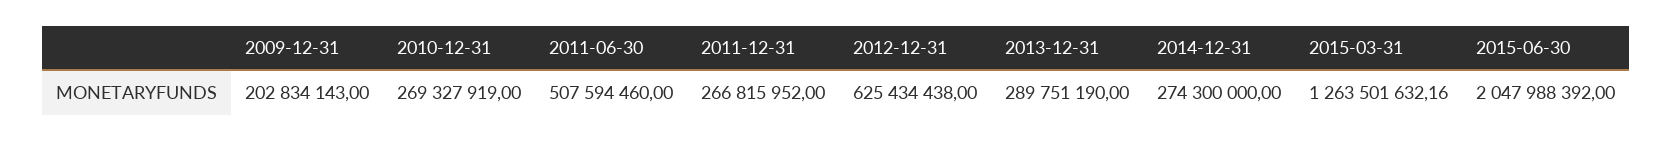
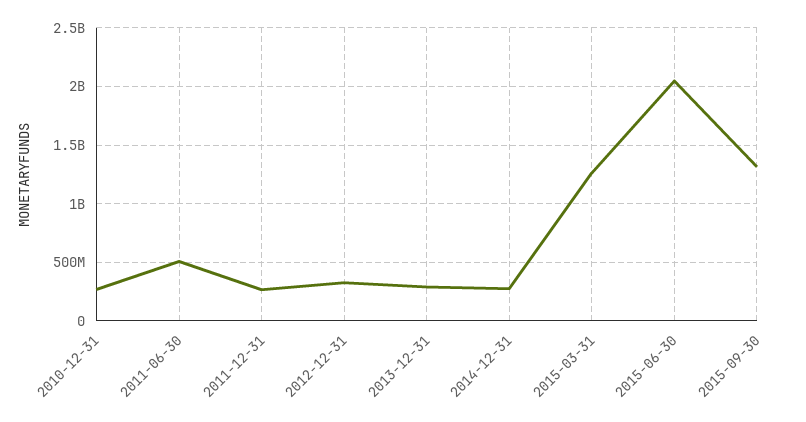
2009-12-31: 202834143 -> none
2012-12-31: 625434438 -> 300000000
2015-09-30: none -> 1300000000

